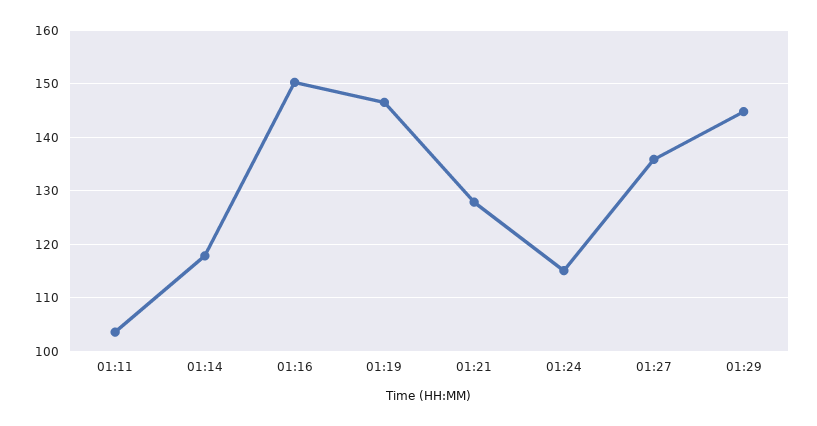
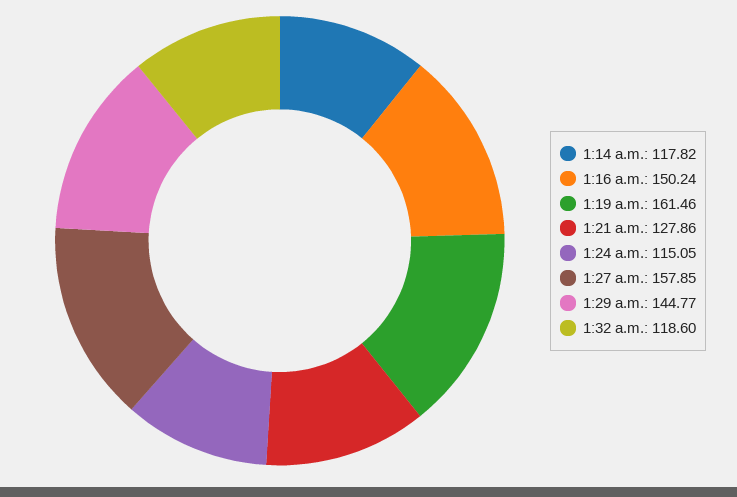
01:11: 104 -> none
01:19: 146 -> 161.46
01:27: 136 -> 157.85
1:32 a.m.: none -> 118.6

